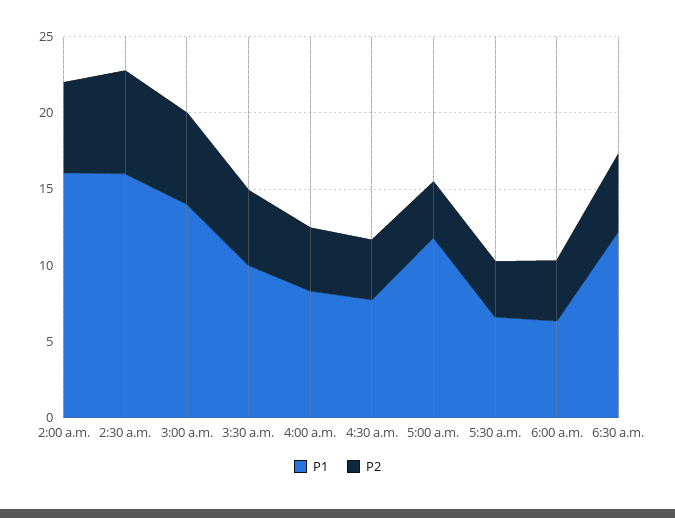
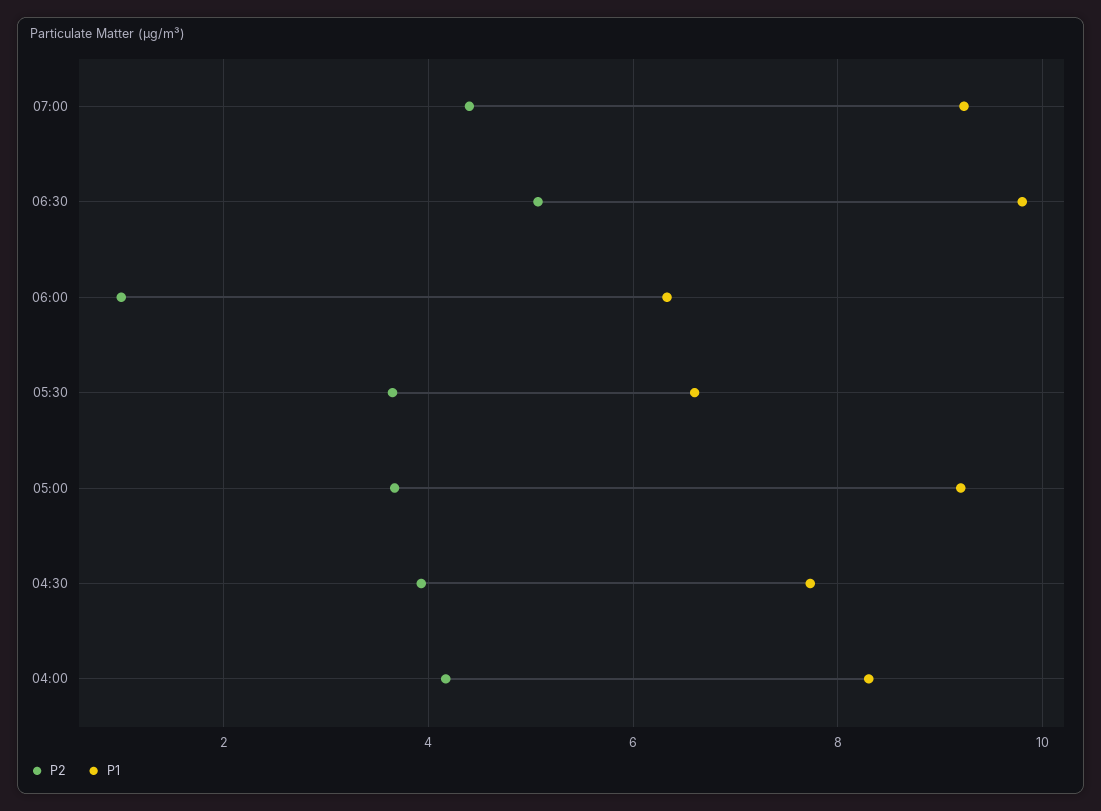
P1, 2:00 a.m.: 16 -> none
P2, 2:00 a.m.: 6 -> none
P1, 2:30 a.m.: 16 -> none
P2, 2:30 a.m.: 7 -> none
P1, 3:00 a.m.: 14 -> none
P2, 3:00 a.m.: 6 -> none
P1, 3:30 a.m.: 10 -> none
P2, 3:30 a.m.: 5 -> none
P1, 5:00 a.m.: 12 -> 9.2
P2, 6:00 a.m.: 4 -> 1
P1, 6:30 a.m.: 12 -> 9.8
P2, 07:00: none -> 4.4
P1, 07:00: none -> 9.2

